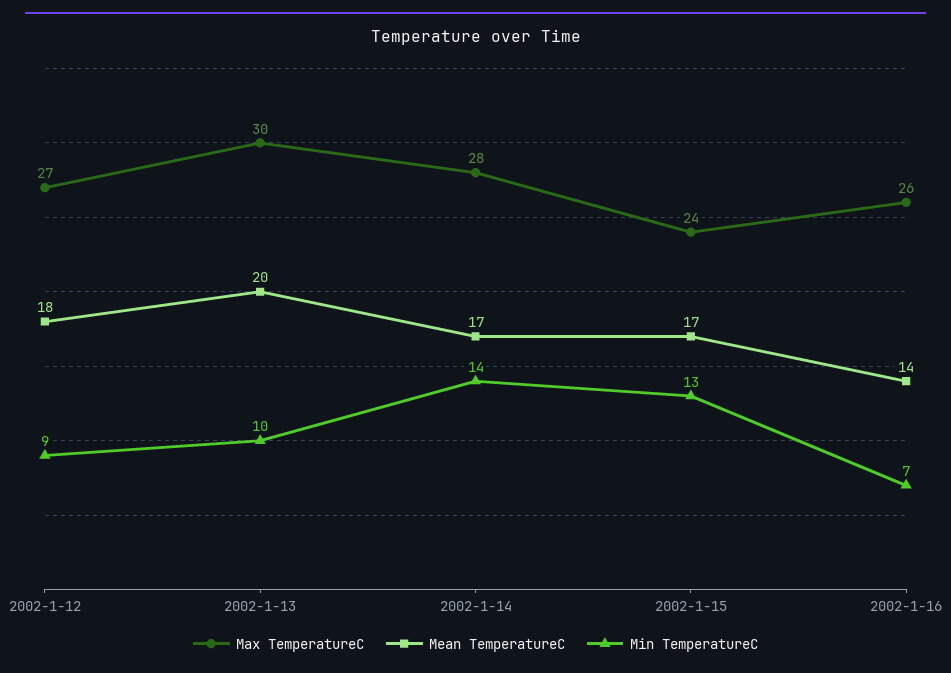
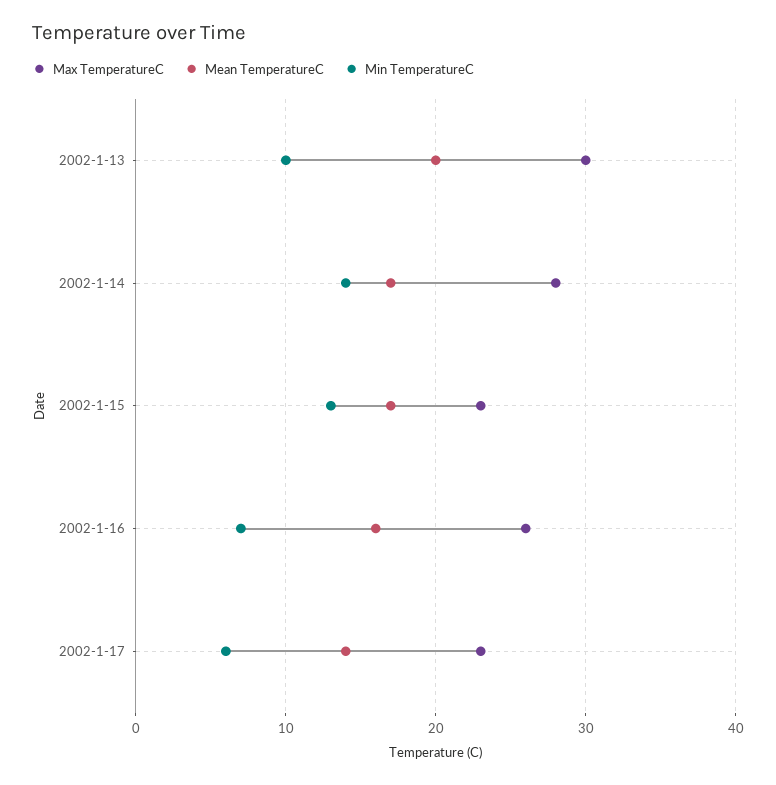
Max TemperatureC, 2002-1-12: 27 -> none
Mean TemperatureC, 2002-1-12: 18 -> none
Min TemperatureC, 2002-1-12: 9 -> none
Max TemperatureC, 2002-1-15: 24 -> 23
Mean TemperatureC, 2002-1-16: 14 -> 16
Max TemperatureC, 2002-1-17: none -> 23
Mean TemperatureC, 2002-1-17: none -> 14
Min TemperatureC, 2002-1-17: none -> 6

